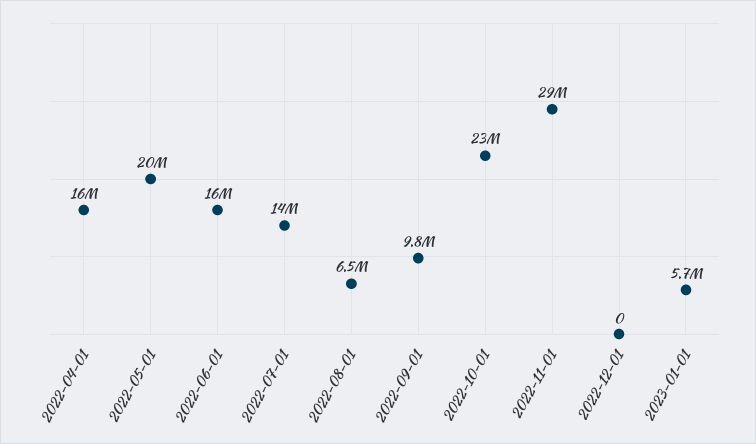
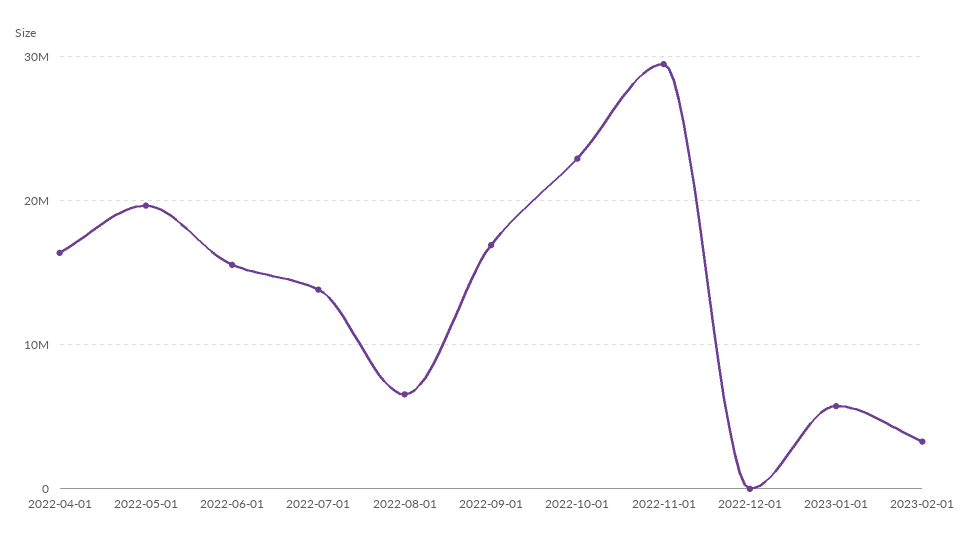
2022-09-01: 9800000 -> 17000000
2023-02-01: none -> 3000000

